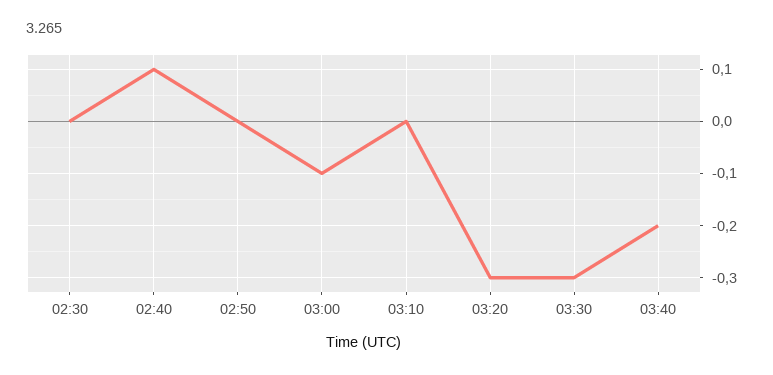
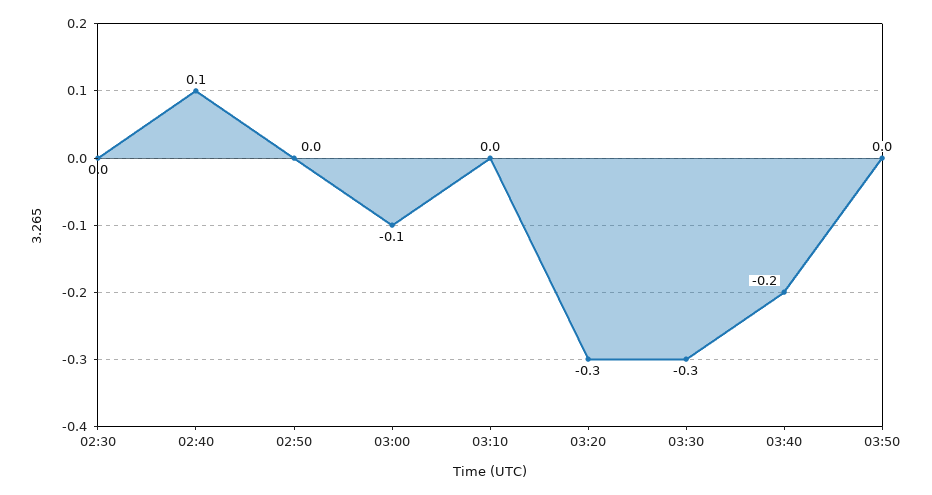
03:50: none -> 0

